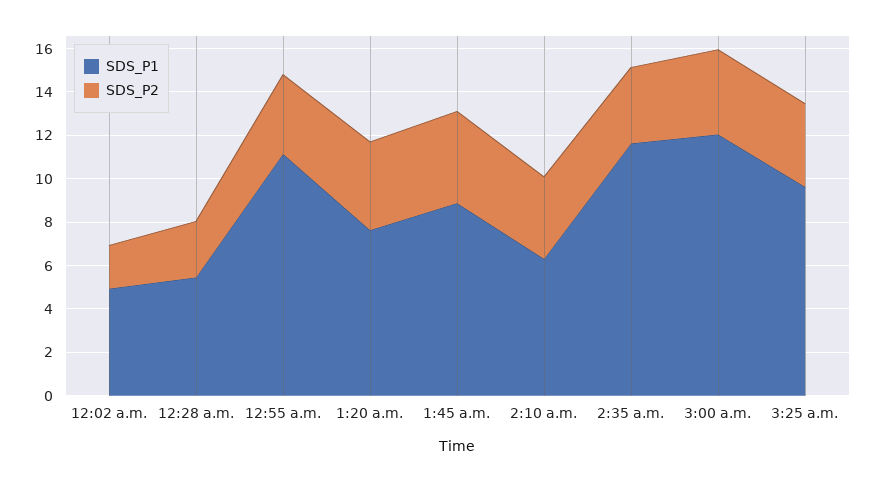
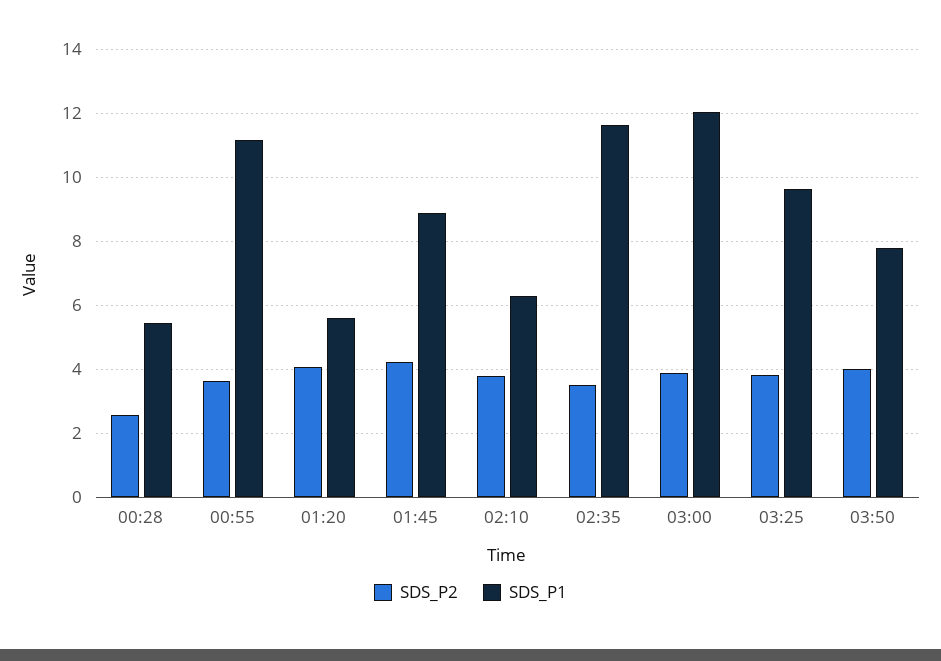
SDS_P1, 12:02 a.m.: 5 -> none
SDS_P2, 12:02 a.m.: 2 -> none
SDS_P1, 1:20 a.m.: 7.5 -> 5.6
SDS_P2, 03:50: none -> 4
SDS_P1, 03:50: none -> 7.8

